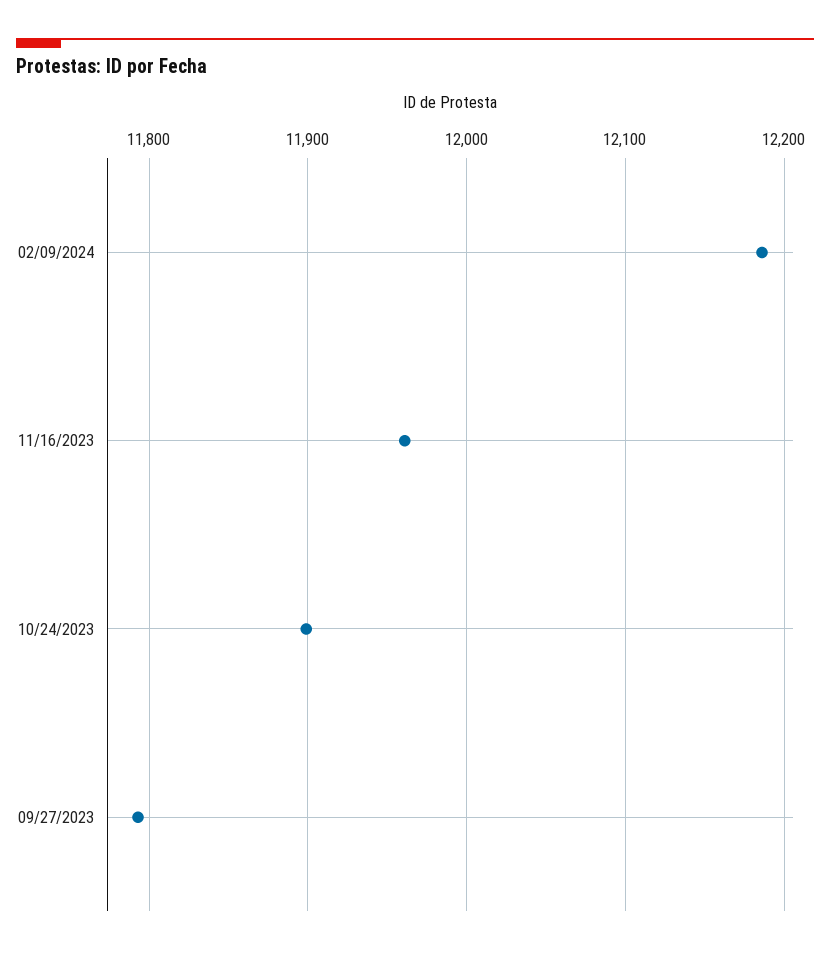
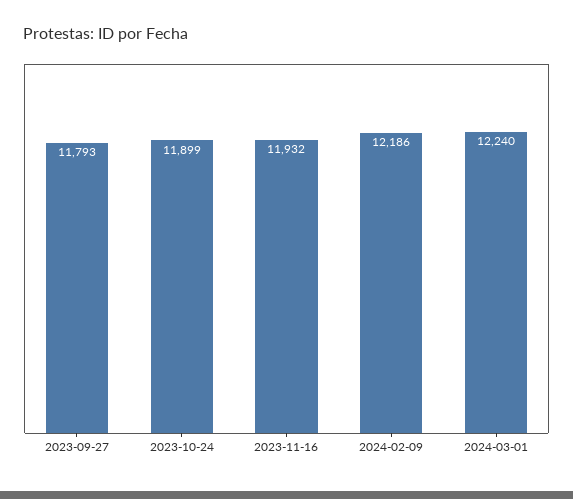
11/16/2023: 11960 -> 11932
2024-03-01: none -> 12240

